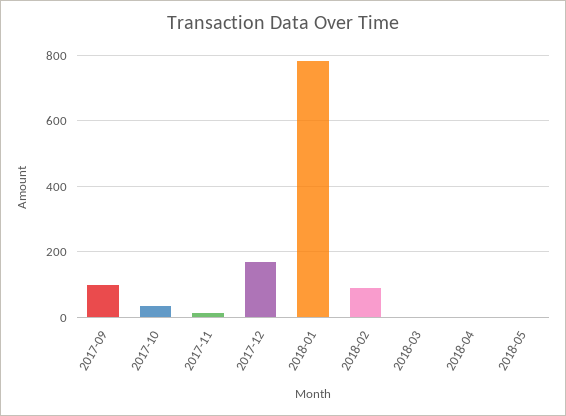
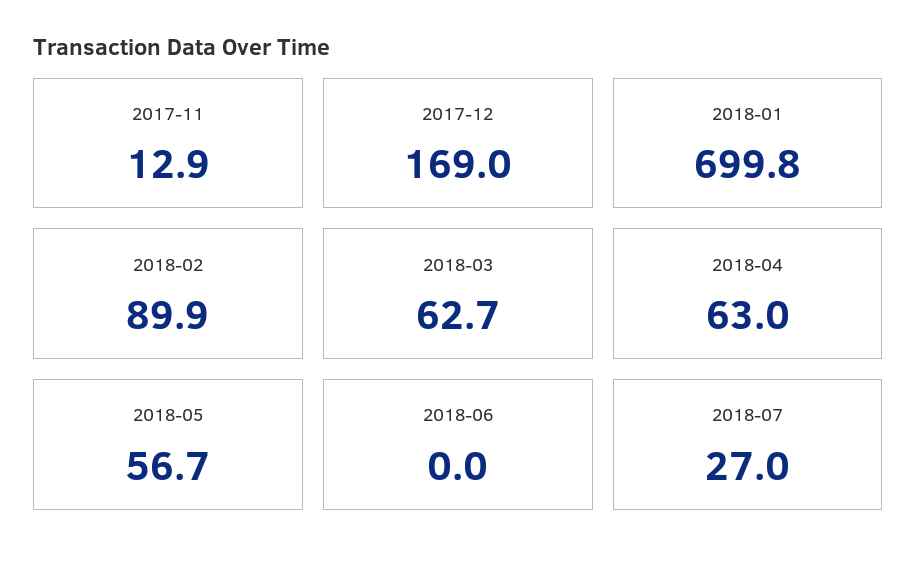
2017-09: 100 -> none
2017-10: 40 -> none
2018-01: 780 -> 699.8
2018-03: 0 -> 62.7
2018-04: 0 -> 63
2018-05: 0 -> 56.7
2018-06: none -> 0
2018-07: none -> 27

